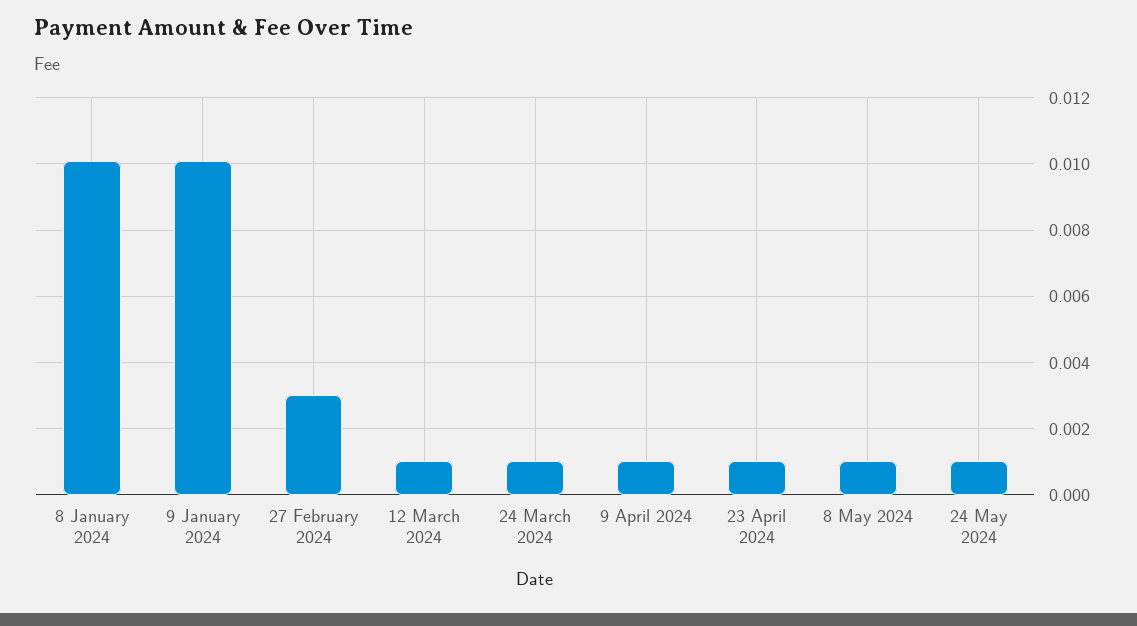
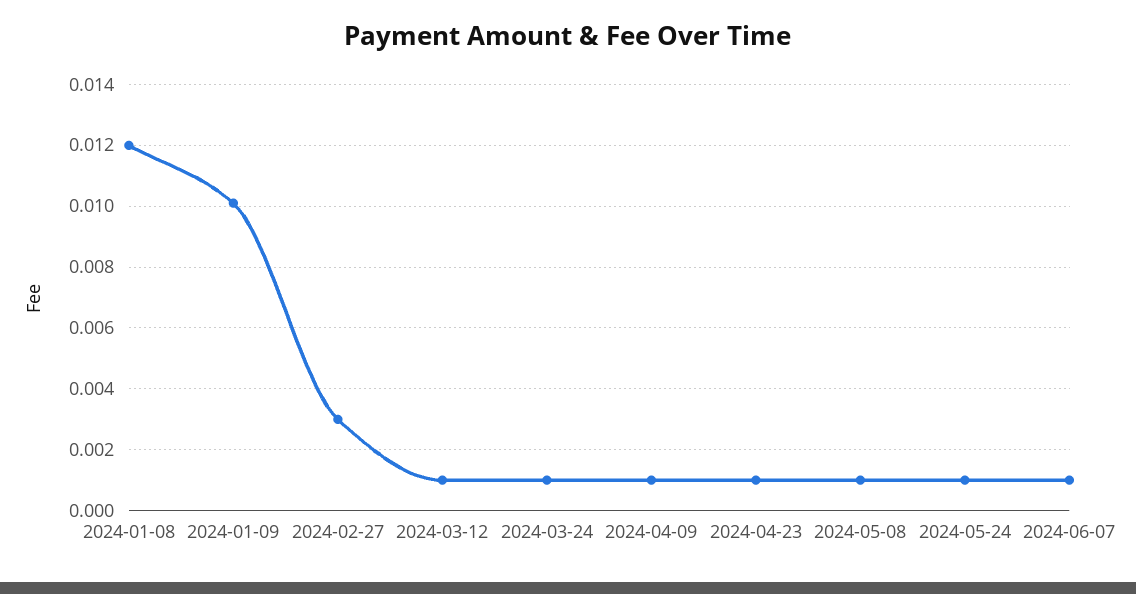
8 January 2024: 0.01 -> 0.012
2024-06-07: none -> 0.001

